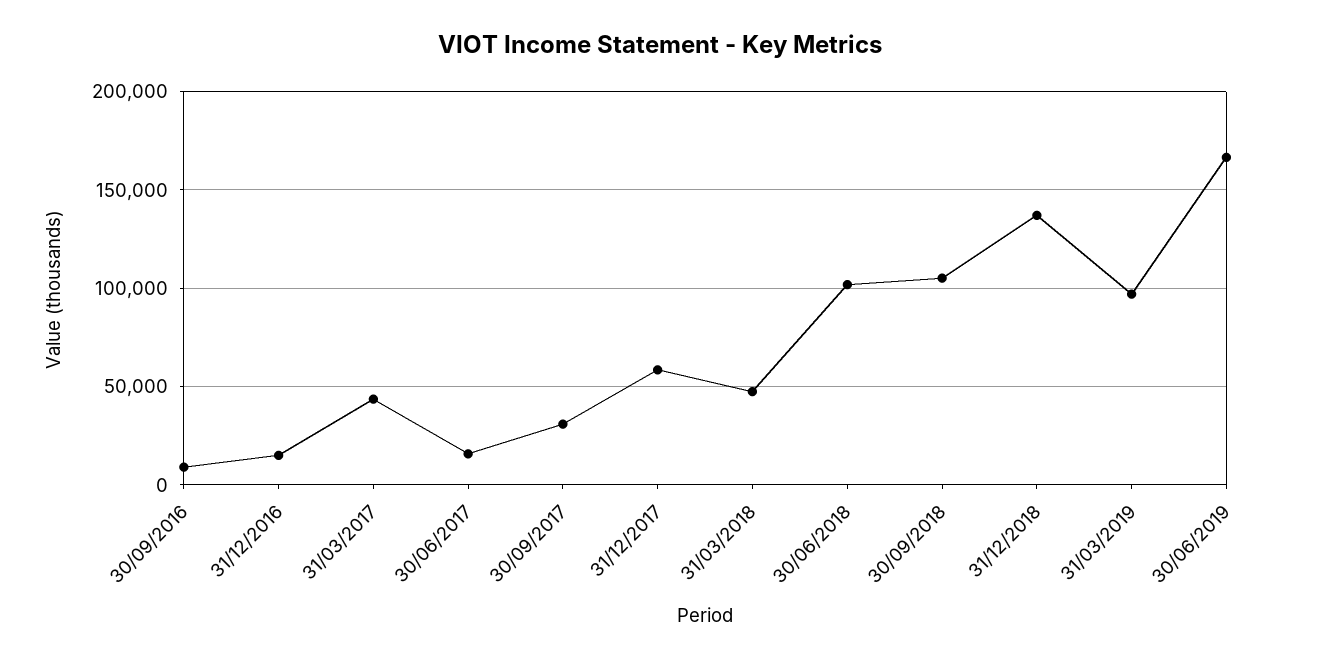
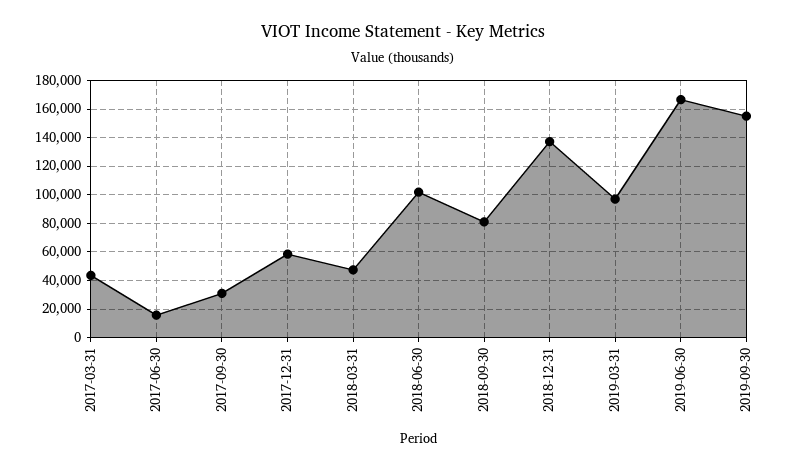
30/09/2016: 10000 -> none
31/12/2016: 15000 -> none
30/09/2018: 105000 -> 80000
2019-09-30: none -> 155000

